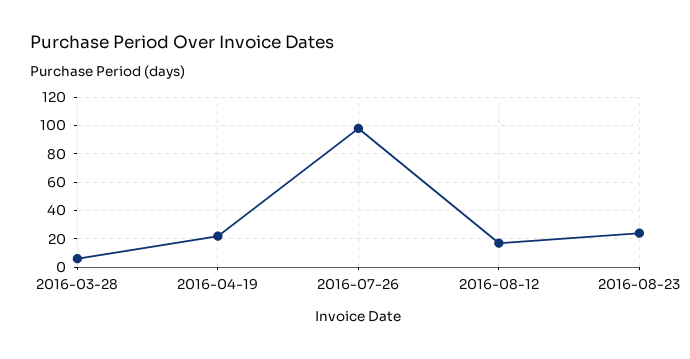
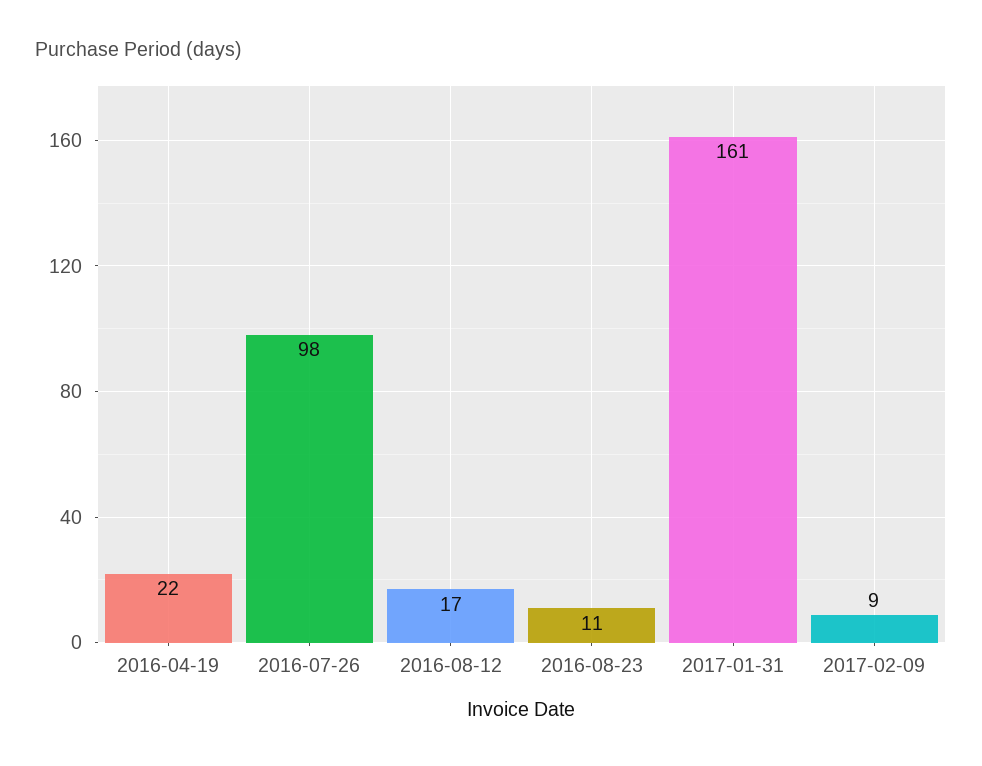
2016-03-28: 5 -> none
2016-08-23: 25 -> 11
2017-01-31: none -> 161
2017-02-09: none -> 9

